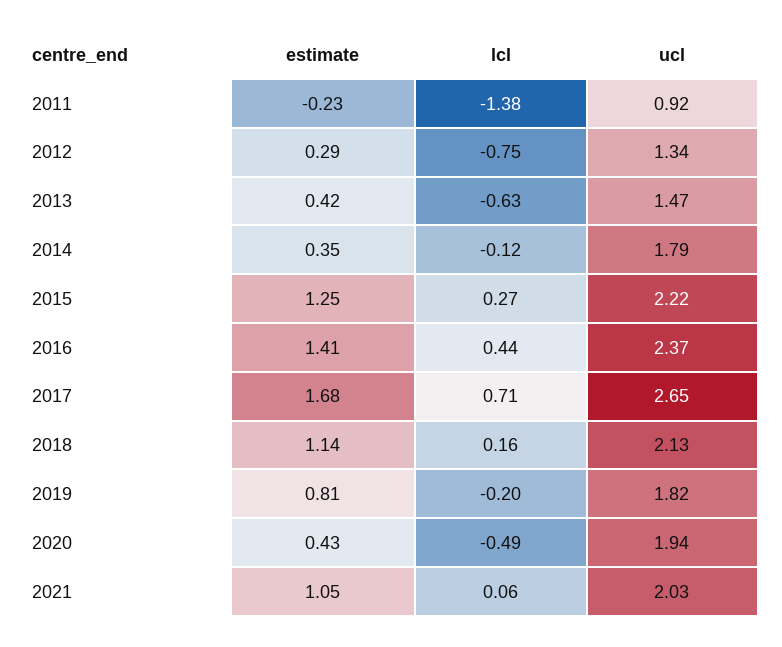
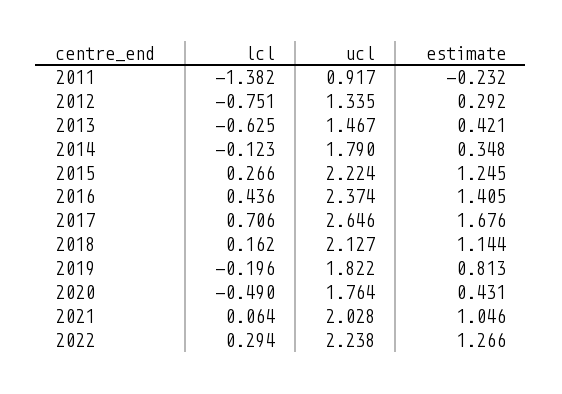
ucl, 2020: 1.94 -> 1.764
lcl, 2022: none -> 0.294
ucl, 2022: none -> 2.238
estimate, 2022: none -> 1.266

